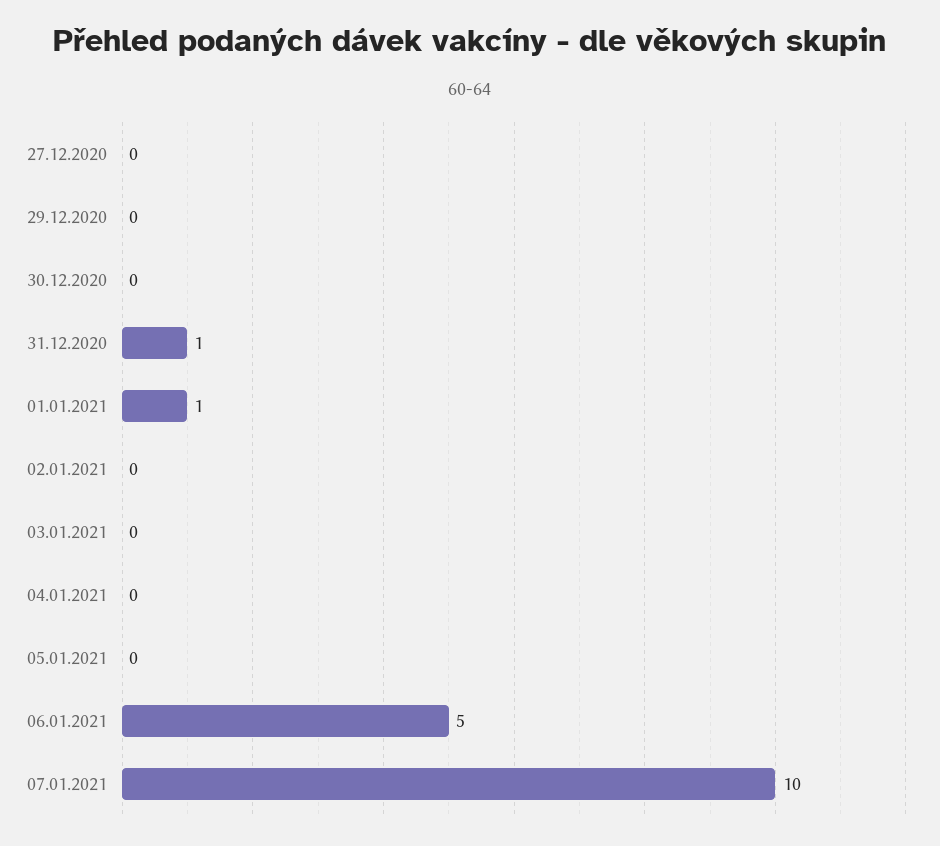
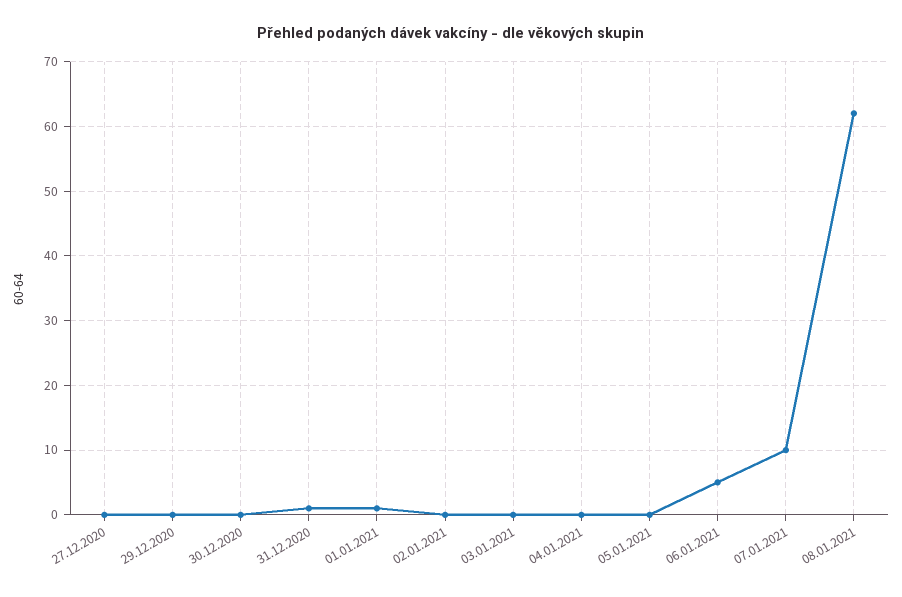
08.01.2021: none -> 62

